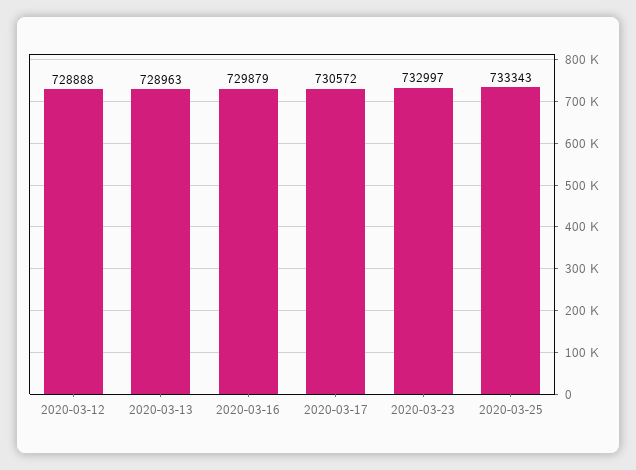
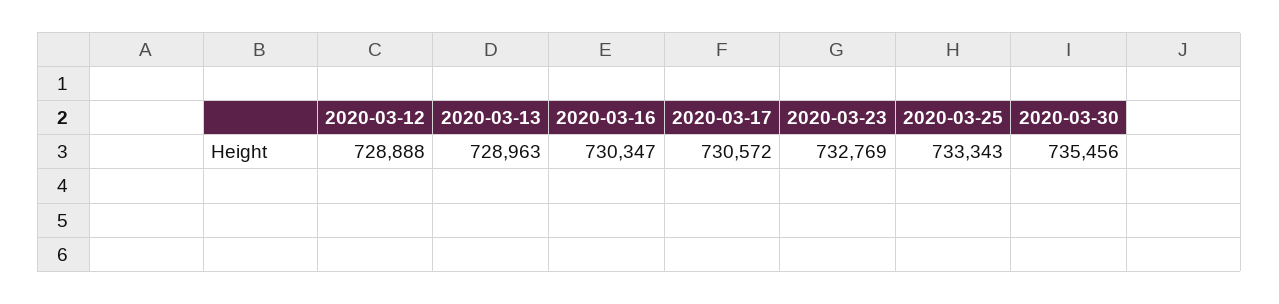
2020-03-16: 729879 -> 730347
2020-03-23: 732997 -> 732769
2020-03-30: none -> 735456

